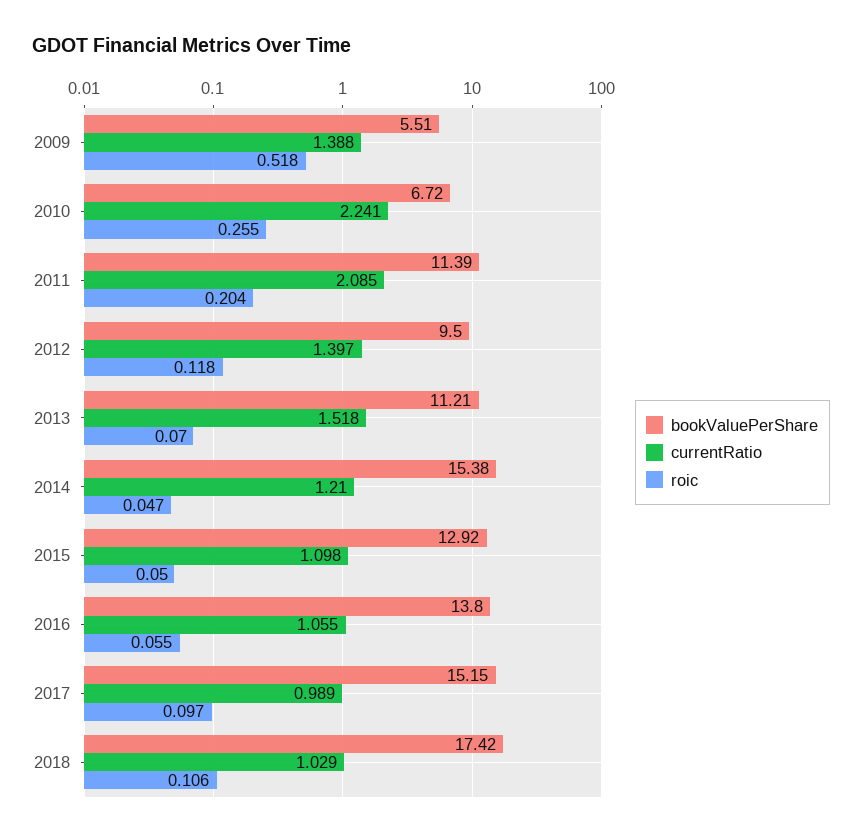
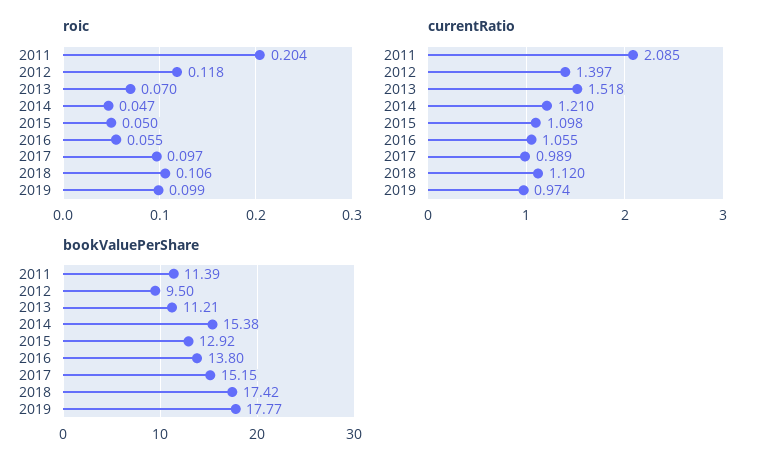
bookValuePerShare, 2009: 5.51 -> none
currentRatio, 2009: 1.388 -> none
roic, 2009: 0.518 -> none
bookValuePerShare, 2010: 6.72 -> none
currentRatio, 2010: 2.241 -> none
roic, 2010: 0.255 -> none
currentRatio, 2018: 1.029 -> 1.12
roic, 2019: none -> 0.099
currentRatio, 2019: none -> 0.974
bookValuePerShare, 2019: none -> 17.77

